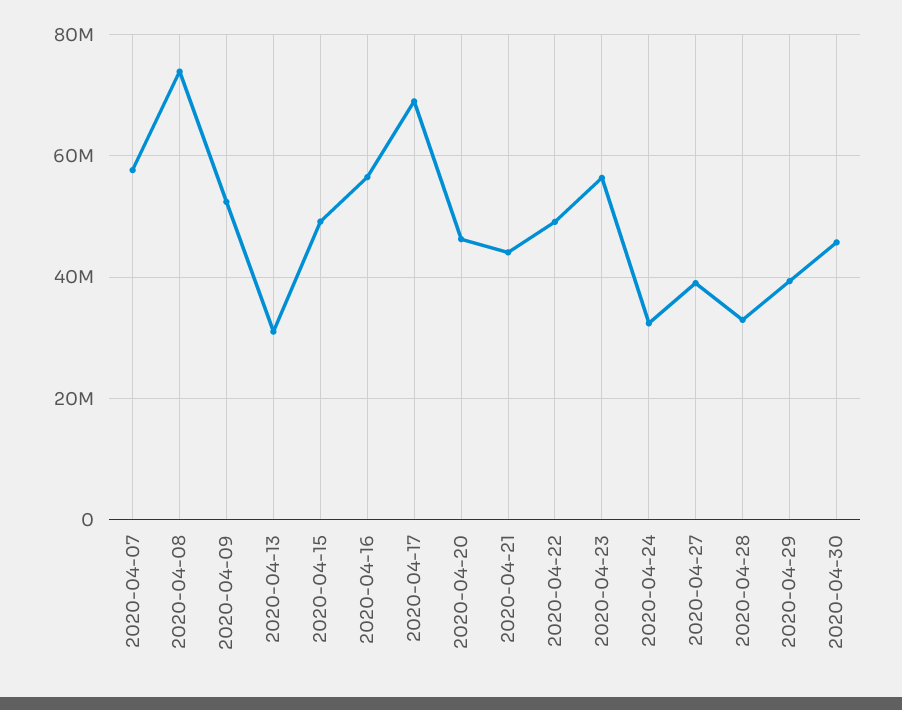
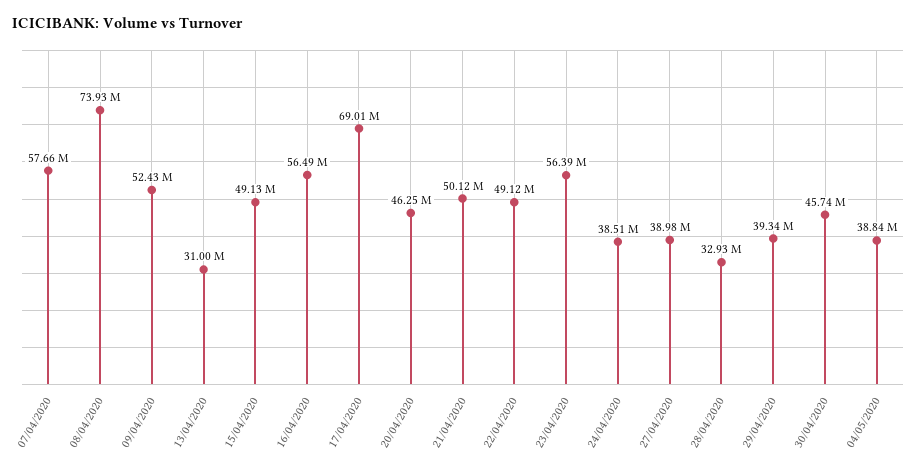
2020-04-21: 44000000 -> 50120000
2020-04-24: 32000000 -> 38510000
04/05/2020: none -> 38840000

